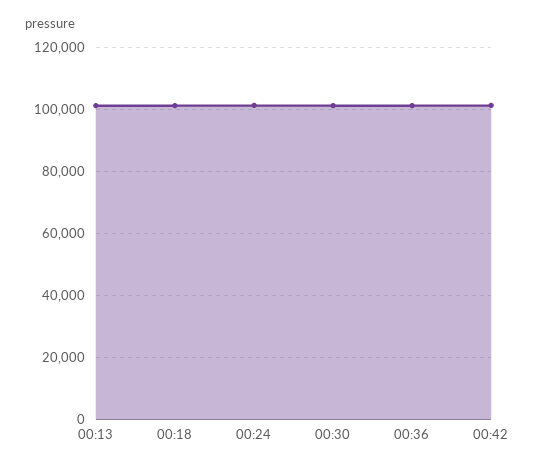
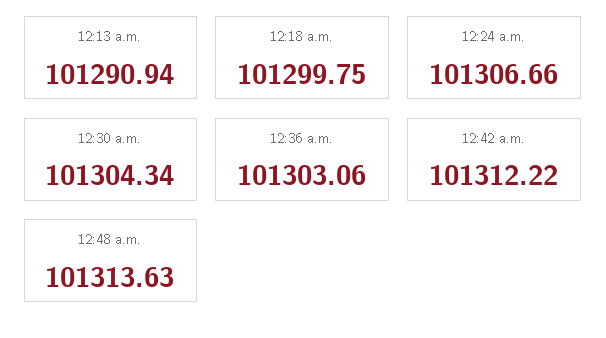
12:48 a.m.: none -> 101313.63

